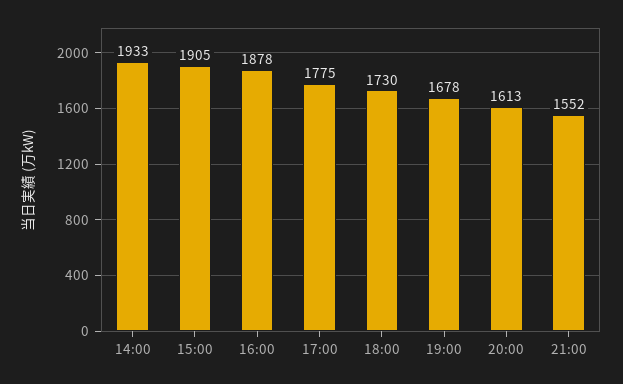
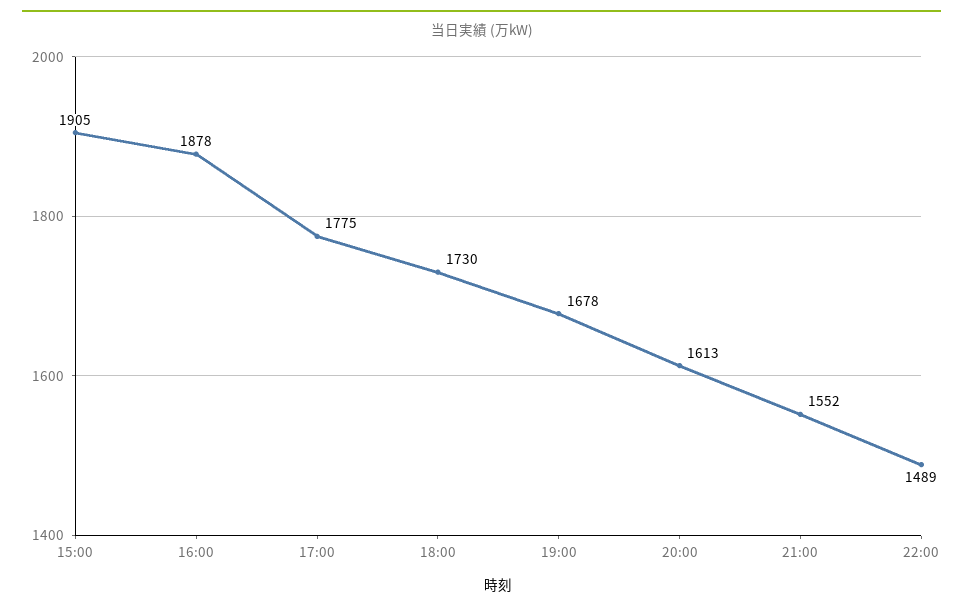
14:00: 1933 -> none
22:00: none -> 1489

